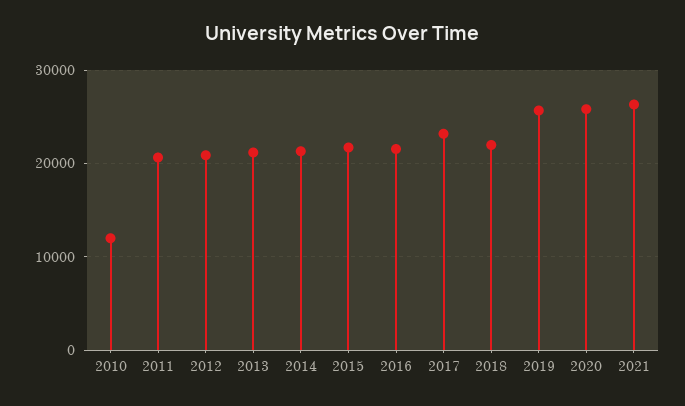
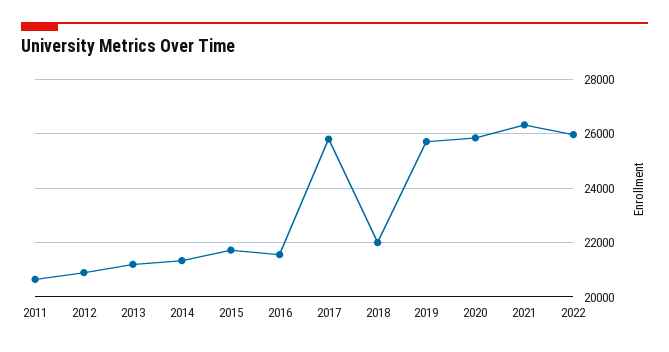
2010: 12000 -> none
2017: 23000 -> 25750
2022: none -> 26000

